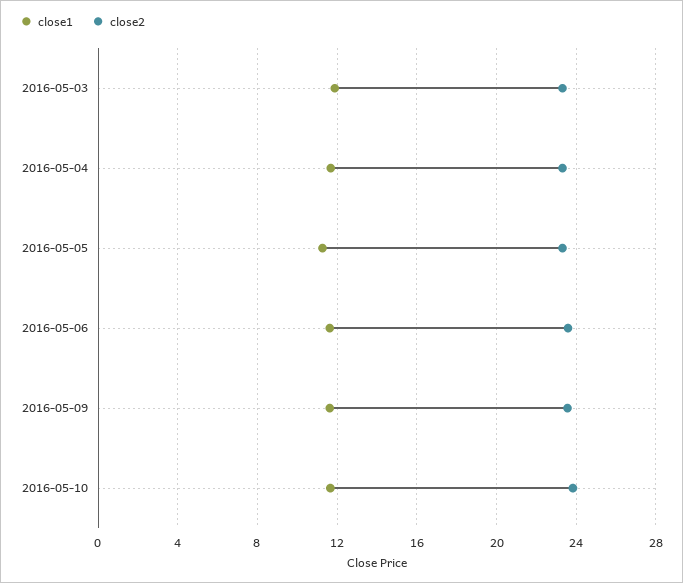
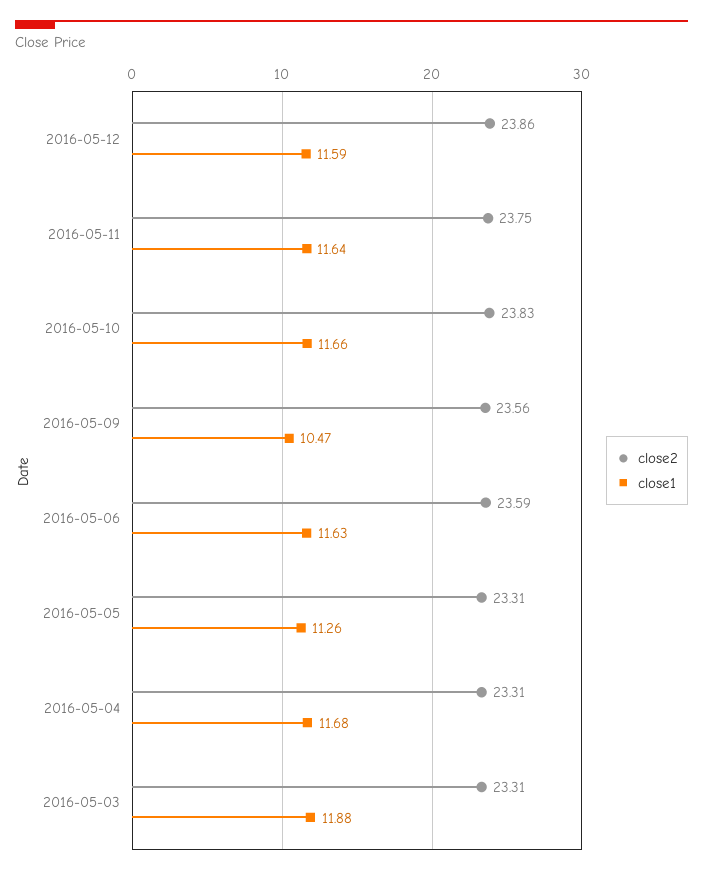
close1, 2016-05-09: 11.5 -> 10.47
close2, 2016-05-12: none -> 23.86
close1, 2016-05-12: none -> 11.59
close2, 2016-05-11: none -> 23.75
close1, 2016-05-11: none -> 11.64

